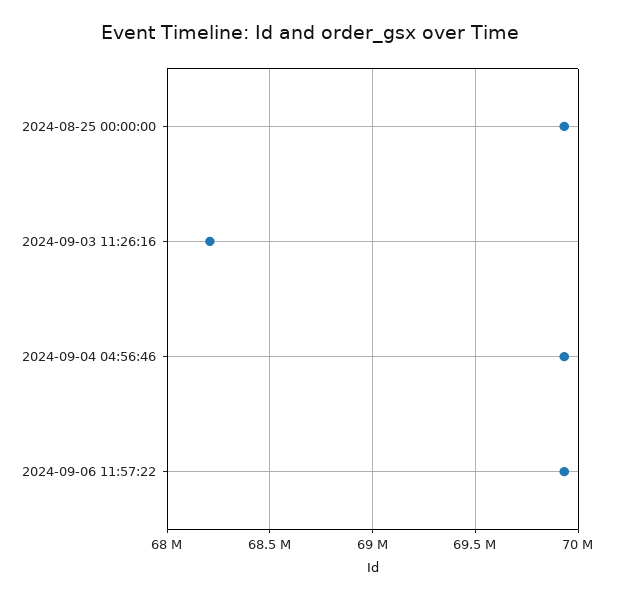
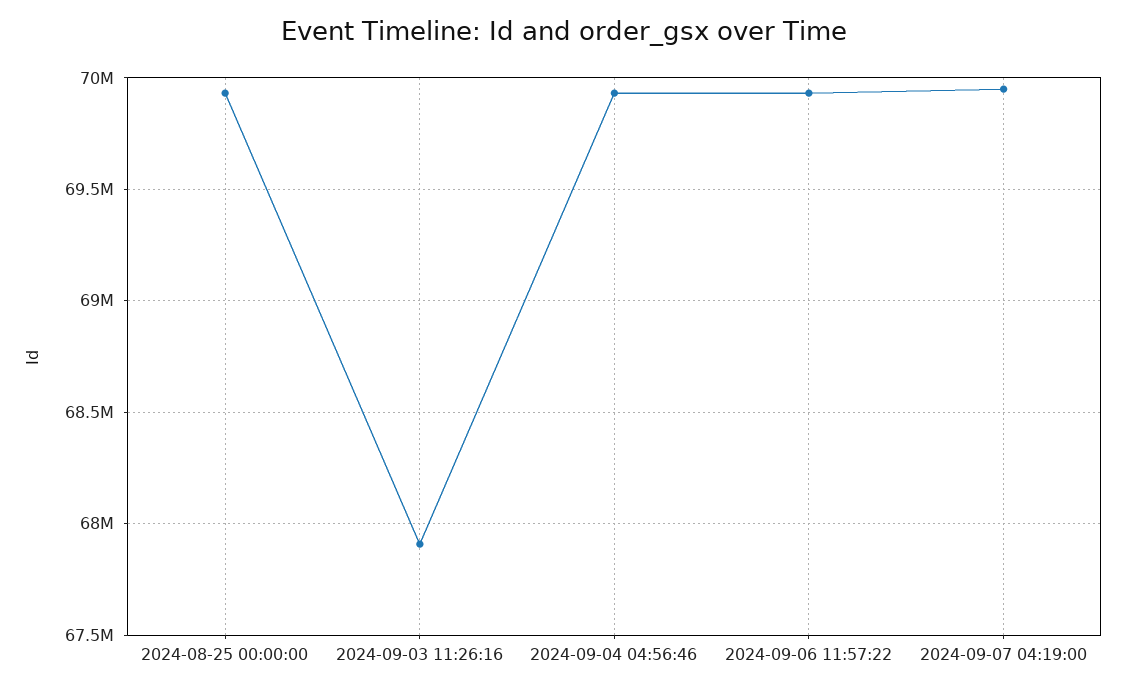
2024-09-03 11:26:16: 68200000 -> 67900000
2024-09-07 04:19:00: none -> 69950000

